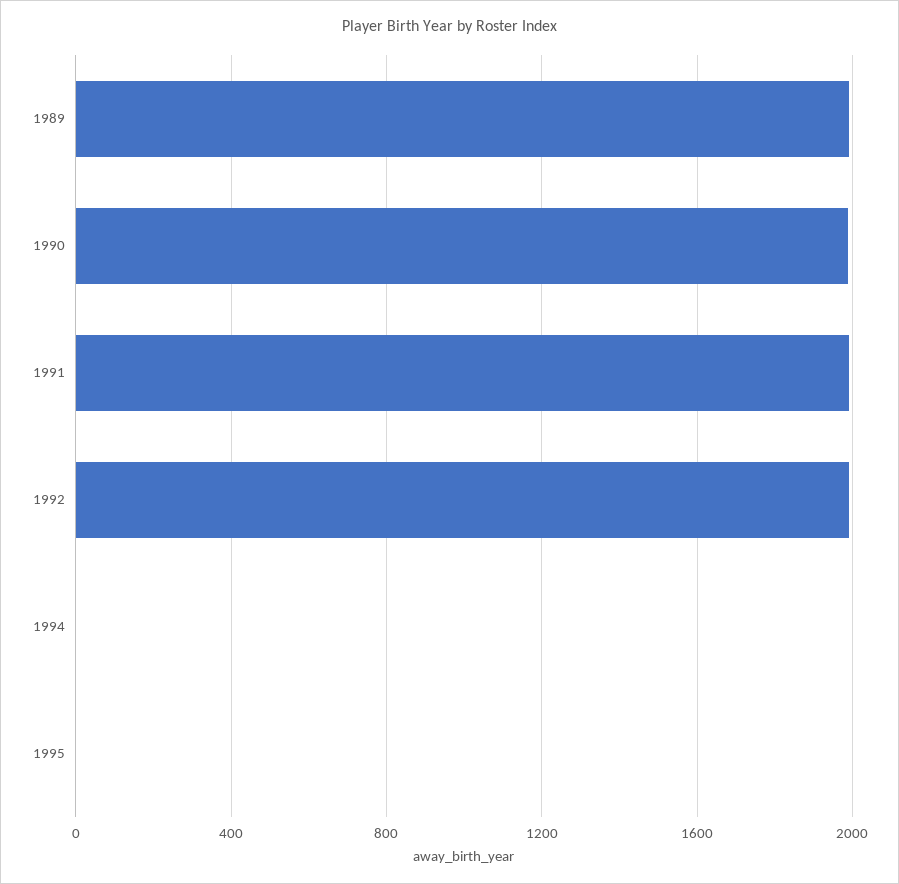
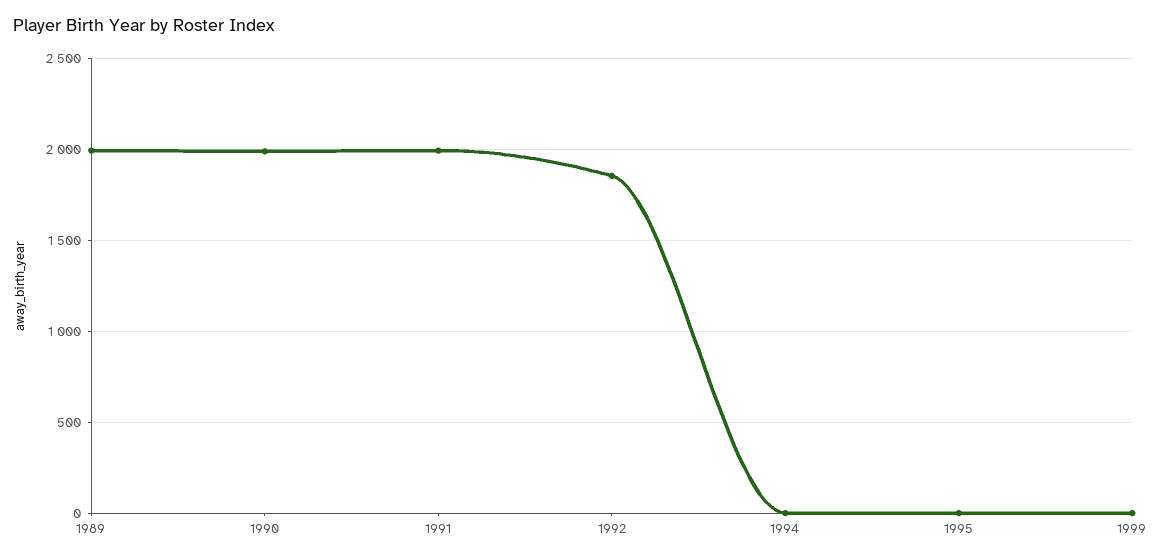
1992: 2000 -> 1850
1999: none -> 0

